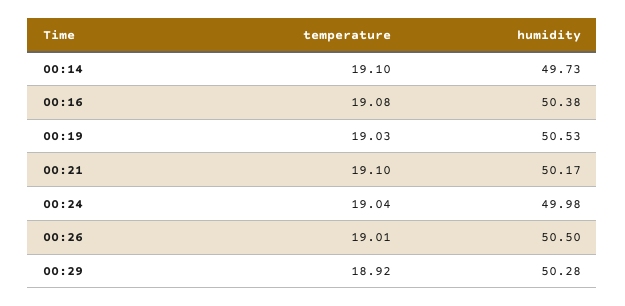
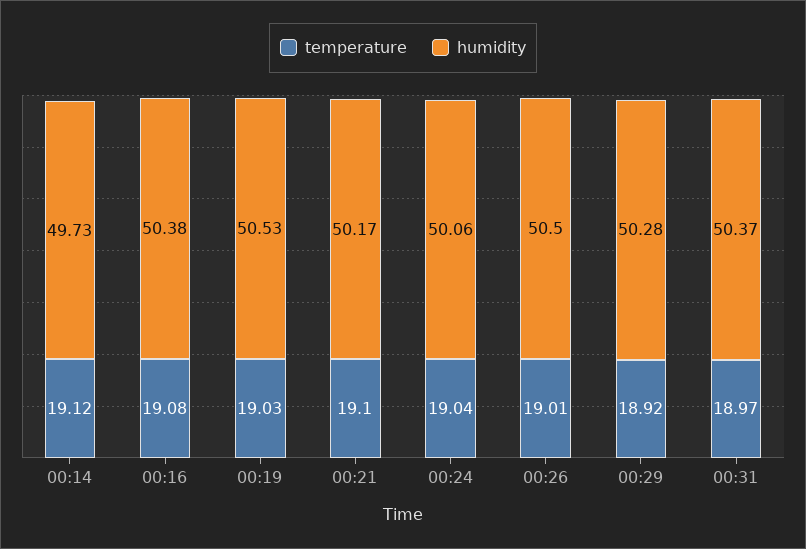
temperature, 00:14: 19.1 -> 19.12
humidity, 00:24: 49.98 -> 50.06
temperature, 00:31: none -> 18.97
humidity, 00:31: none -> 50.37

